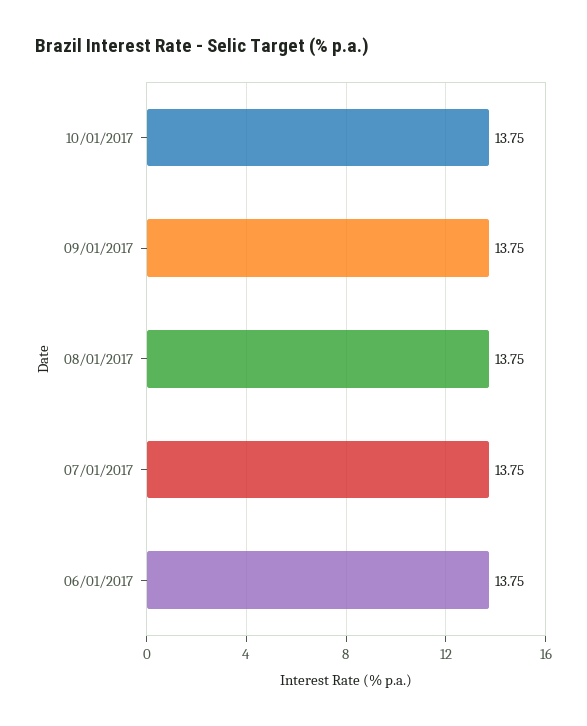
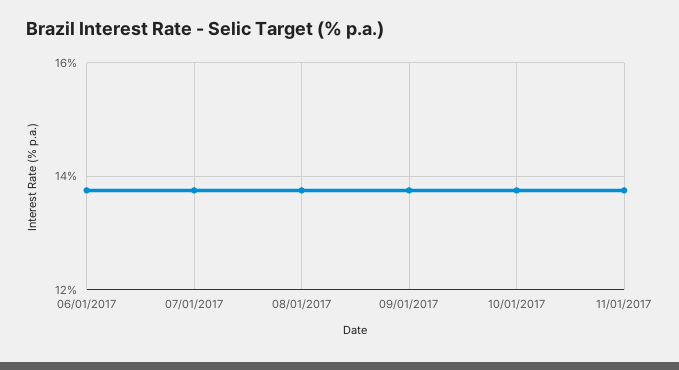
11/01/2017: none -> 13.8

